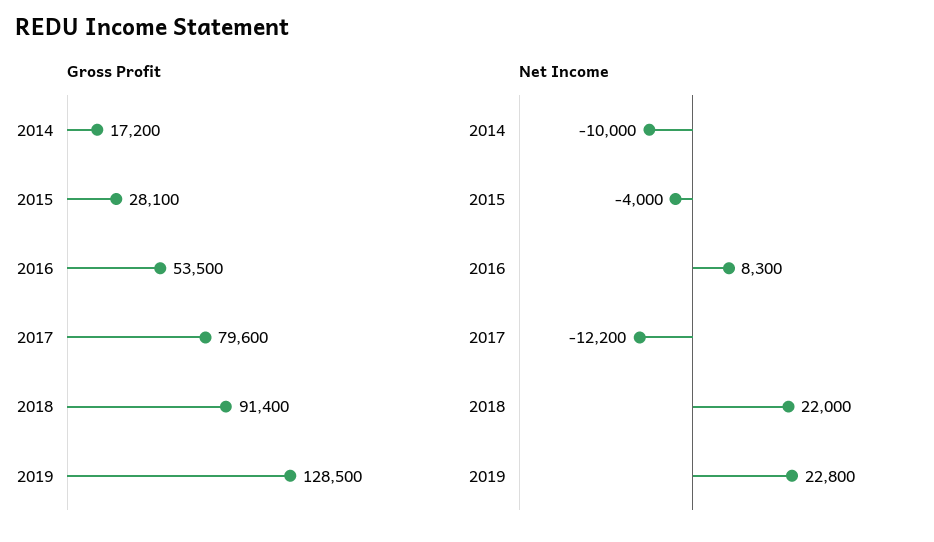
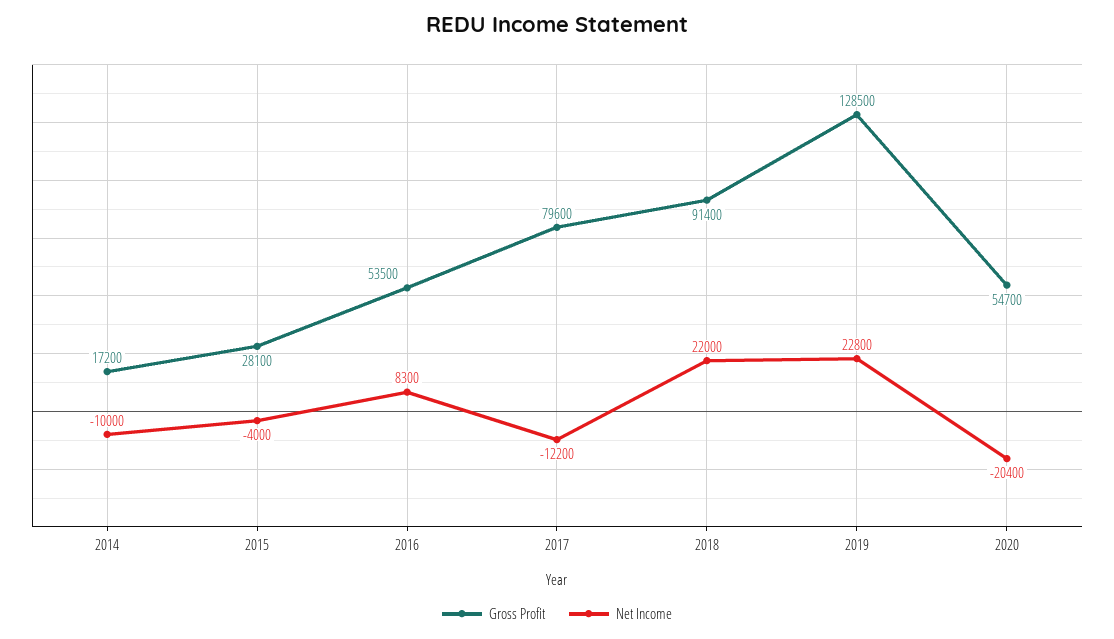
Gross Profit, 2020: none -> 54700
Net Income, 2020: none -> -20400

